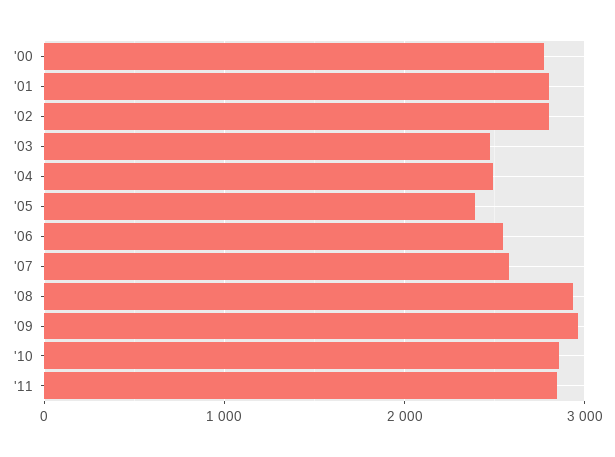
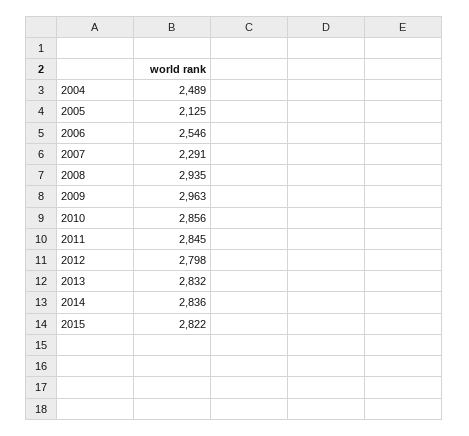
'00: 2800 -> none
'01: 2800 -> none
'02: 2800 -> none
'03: 2500 -> none
'05: 2400 -> 2125
'07: 2600 -> 2291
2012: none -> 2798
2013: none -> 2832
2014: none -> 2836
2015: none -> 2822

